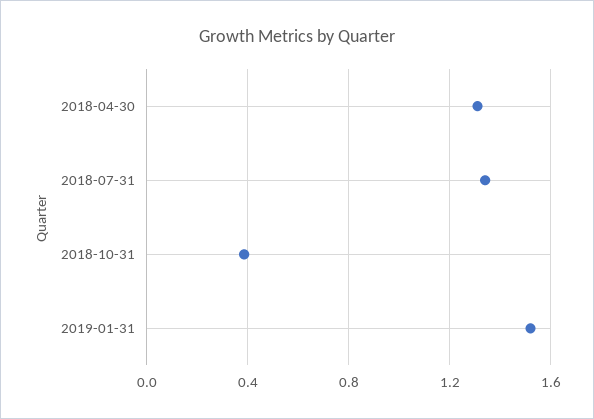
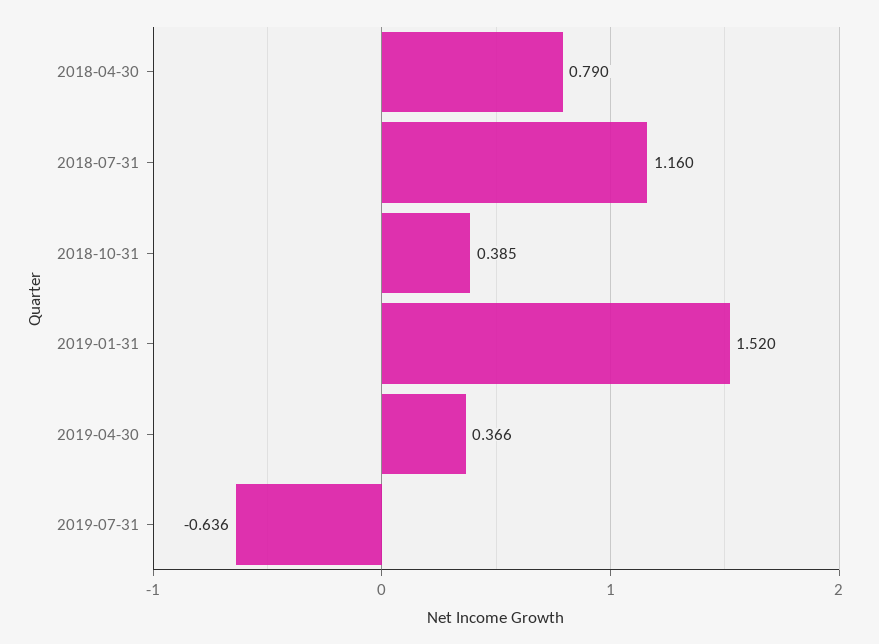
2018-04-30: 1.3 -> 0.79
2018-07-31: 1.35 -> 1.16
2019-04-30: none -> 0.366
2019-07-31: none -> -0.636

